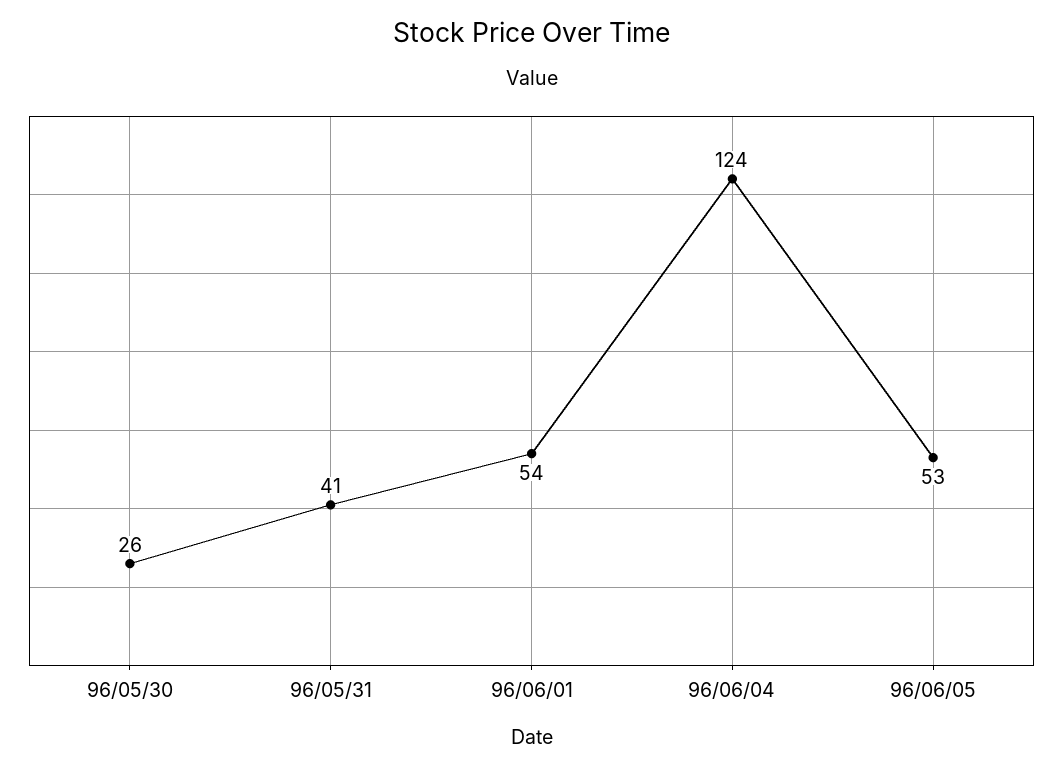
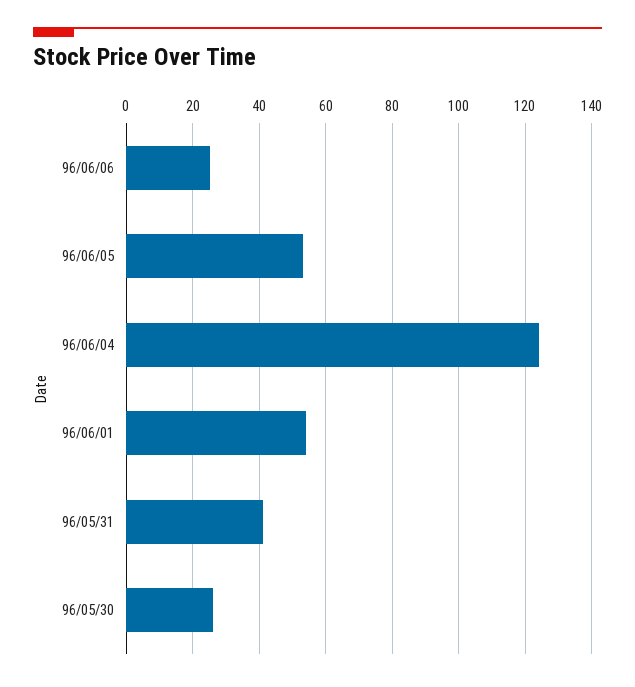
96/06/06: none -> 25

